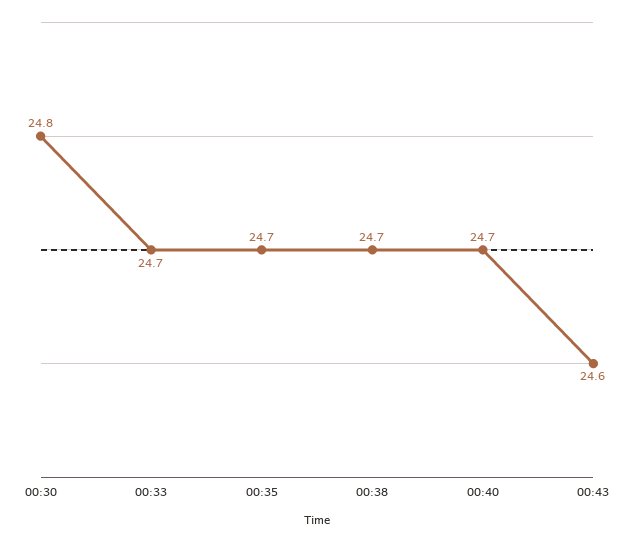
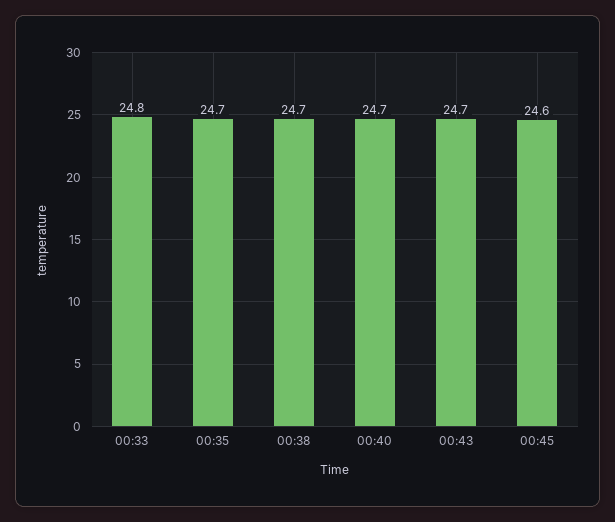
00:30: 24.8 -> none
00:33: 24.7 -> 24.8
00:43: 24.6 -> 24.7
00:45: none -> 24.6

